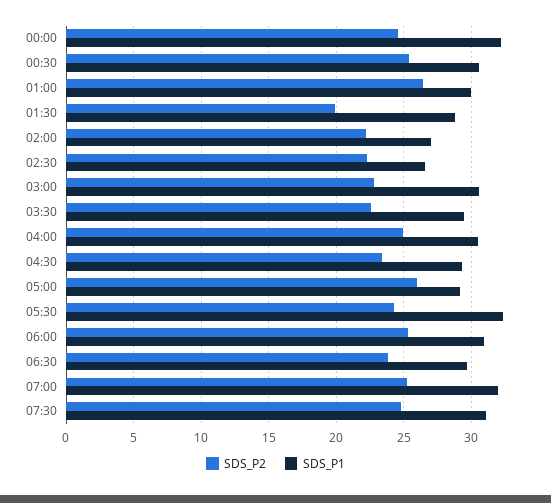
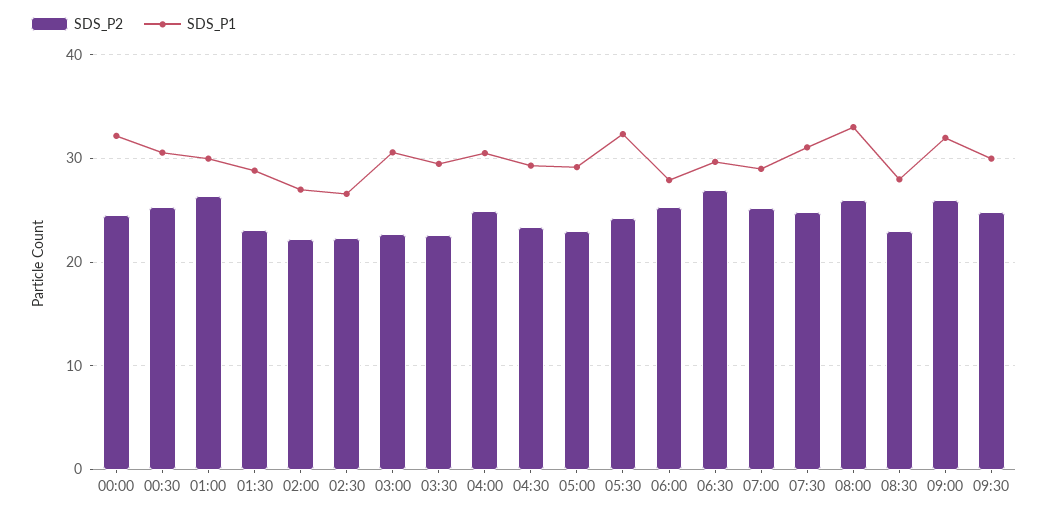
SDS_P2, 01:30: 20 -> 23
SDS_P2, 05:00: 26 -> 23
SDS_P1, 06:00: 31 -> 28
SDS_P2, 06:30: 24 -> 27
SDS_P1, 07:00: 32 -> 29
SDS_P2, 08:00: none -> 26
SDS_P1, 08:00: none -> 33
SDS_P2, 08:30: none -> 23
SDS_P1, 08:30: none -> 28
SDS_P2, 09:00: none -> 26
SDS_P1, 09:00: none -> 32
SDS_P2, 09:30: none -> 25
SDS_P1, 09:30: none -> 30

